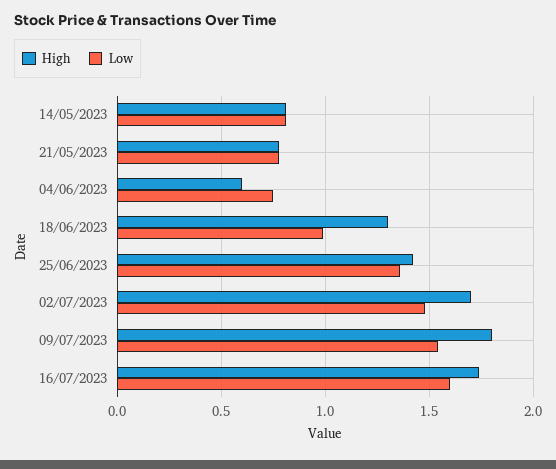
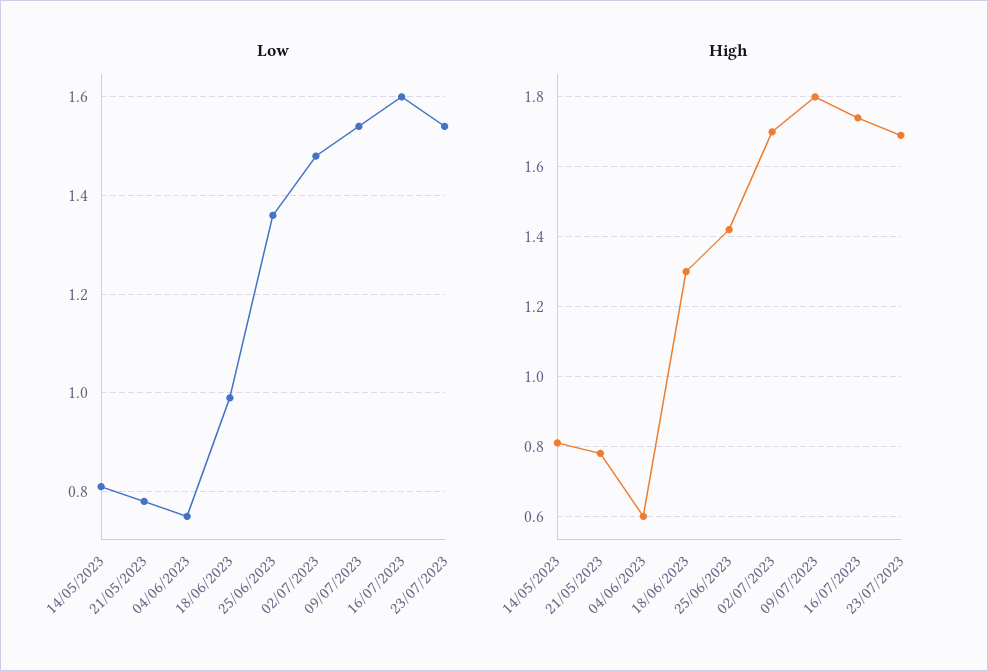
Low, 23/07/2023: none -> 1.55
High, 23/07/2023: none -> 1.7

